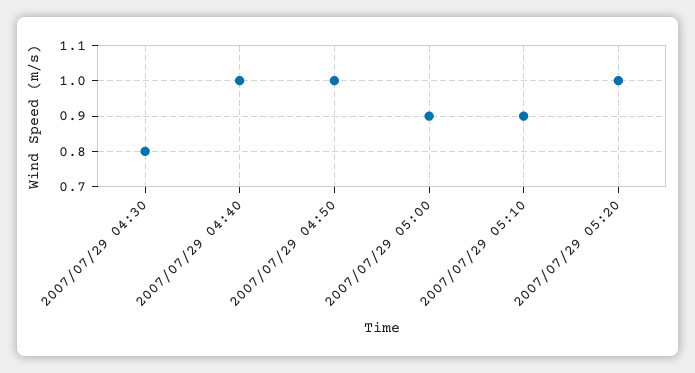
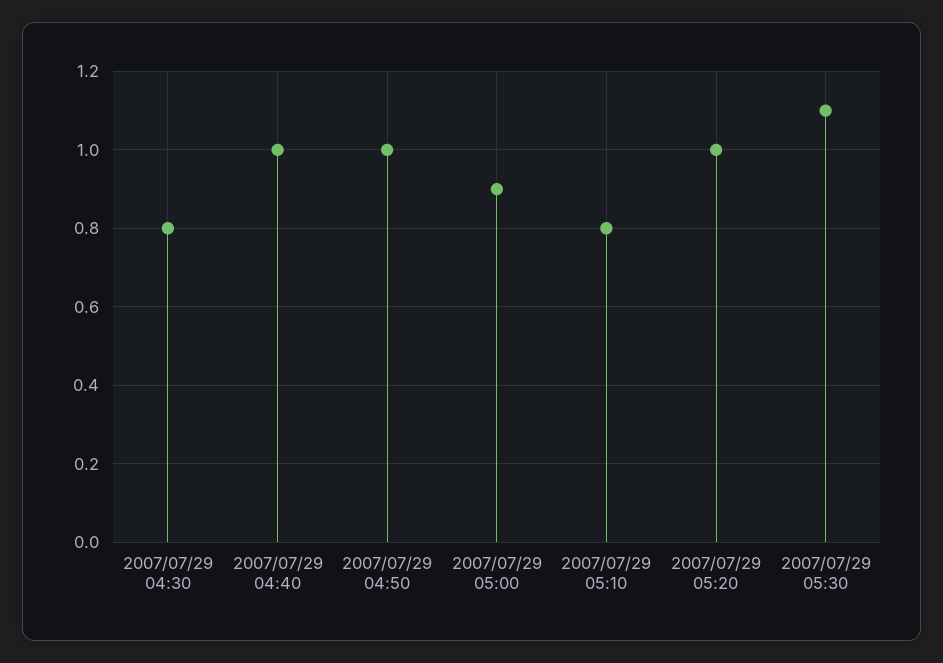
2007/07/29 05:10: 0.9 -> 0.8
2007/07/29 05:30: none -> 1.1

